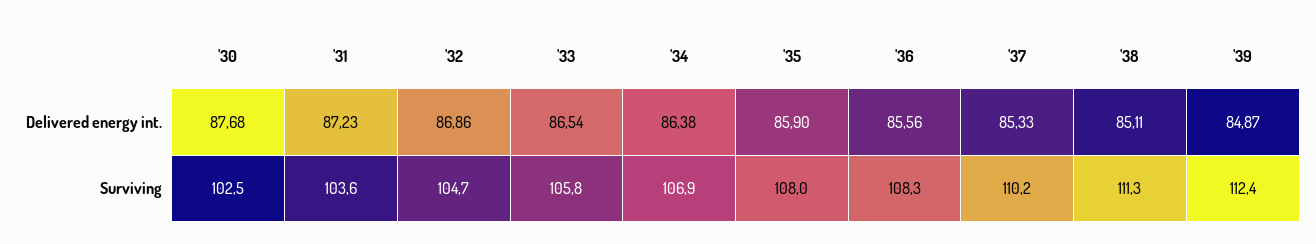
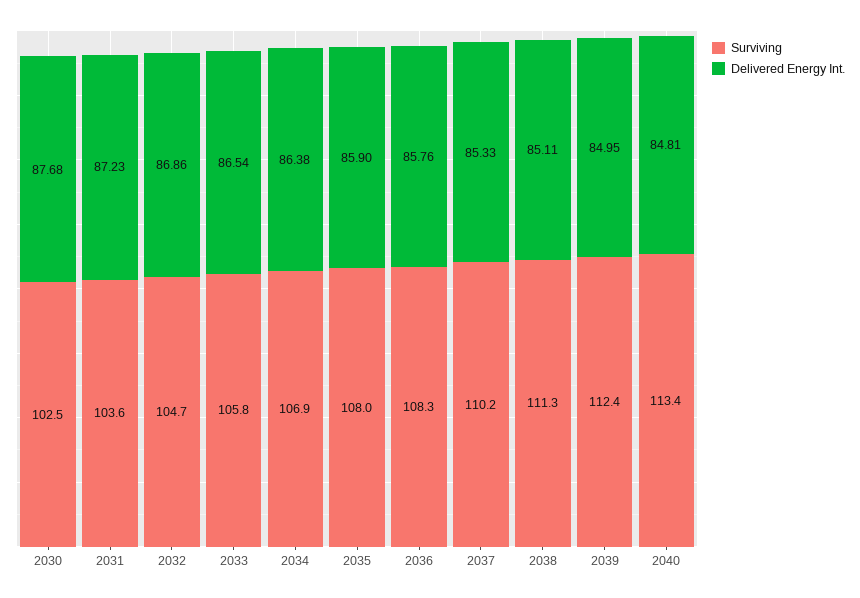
Delivered energy int., '36: 85.56 -> 85.76
Delivered energy int., '39: 84.87 -> 84.95
Surviving, 2040: none -> 113.4
Delivered energy int., 2040: none -> 84.81

